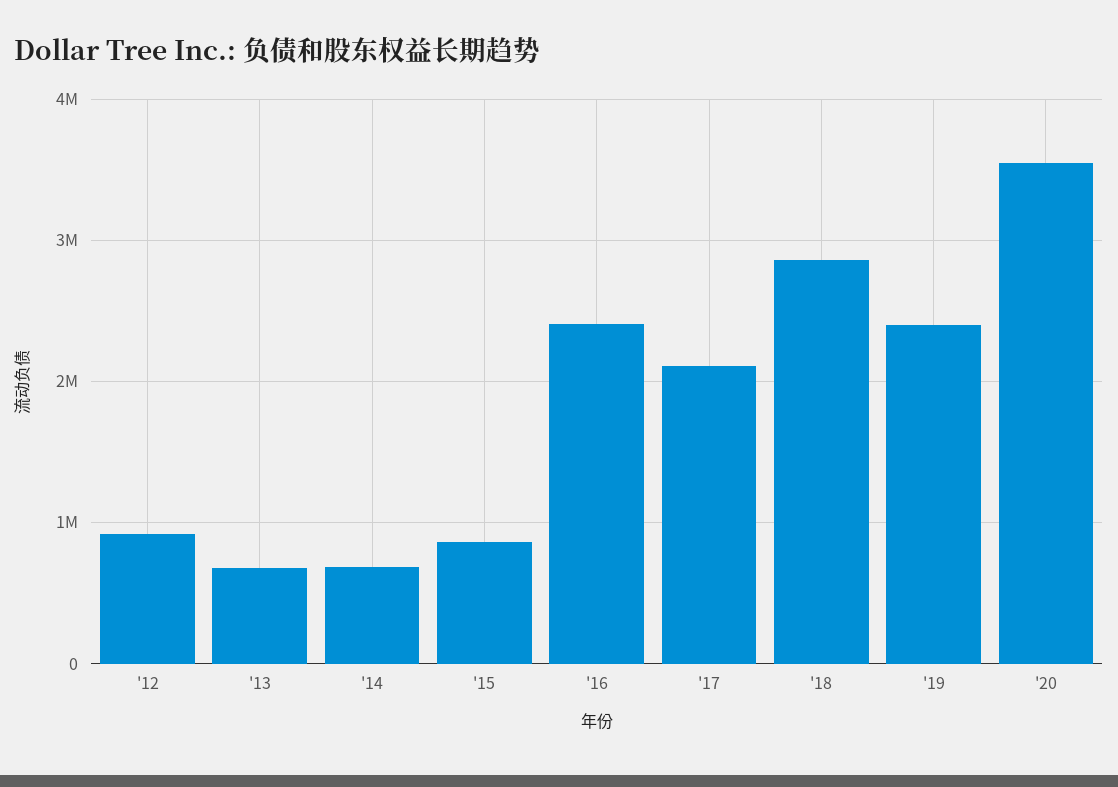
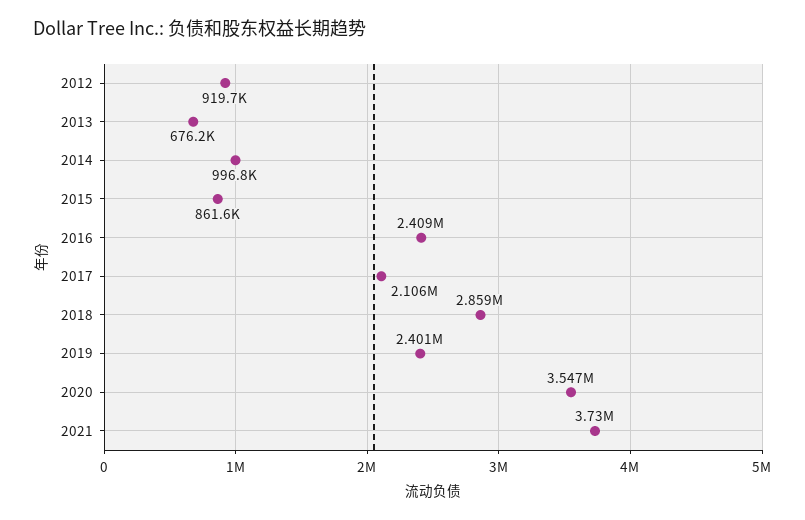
'14: 700000 -> 996800
2021: none -> 3730000

